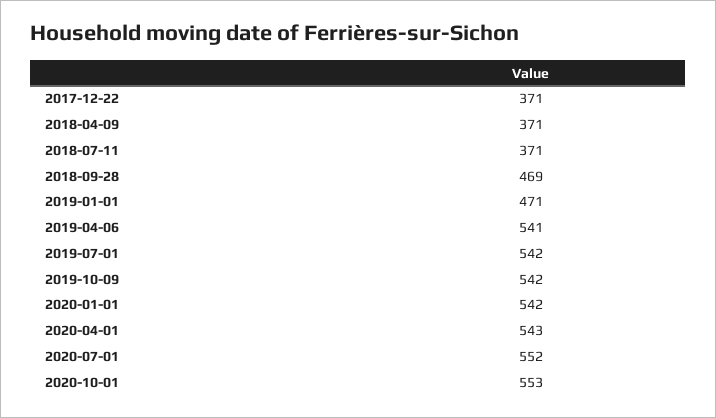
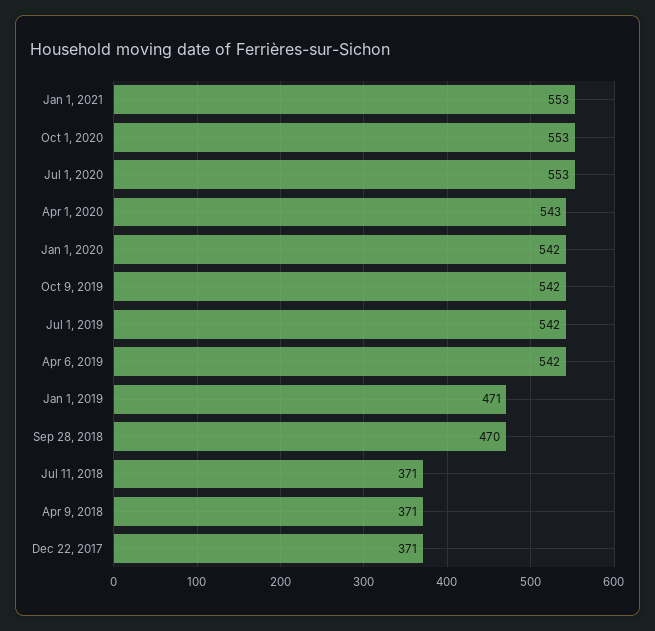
2018-09-28: 469 -> 470
2019-04-06: 541 -> 542
2020-07-01: 552 -> 553
Jan 1, 2021: none -> 553

